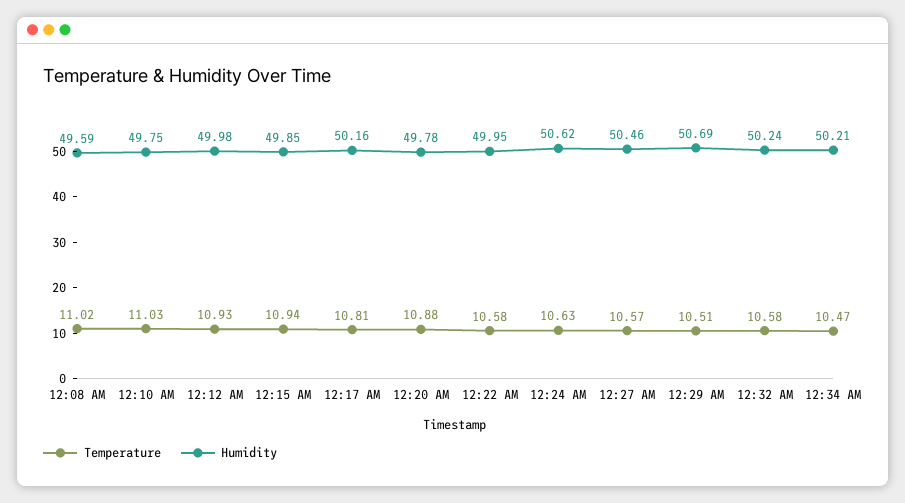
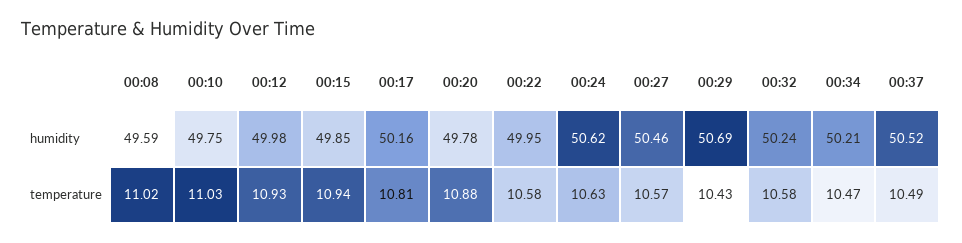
Temperature, 12:29 AM: 10.51 -> 10.43
Humidity, 00:37: none -> 50.52
Temperature, 00:37: none -> 10.49

